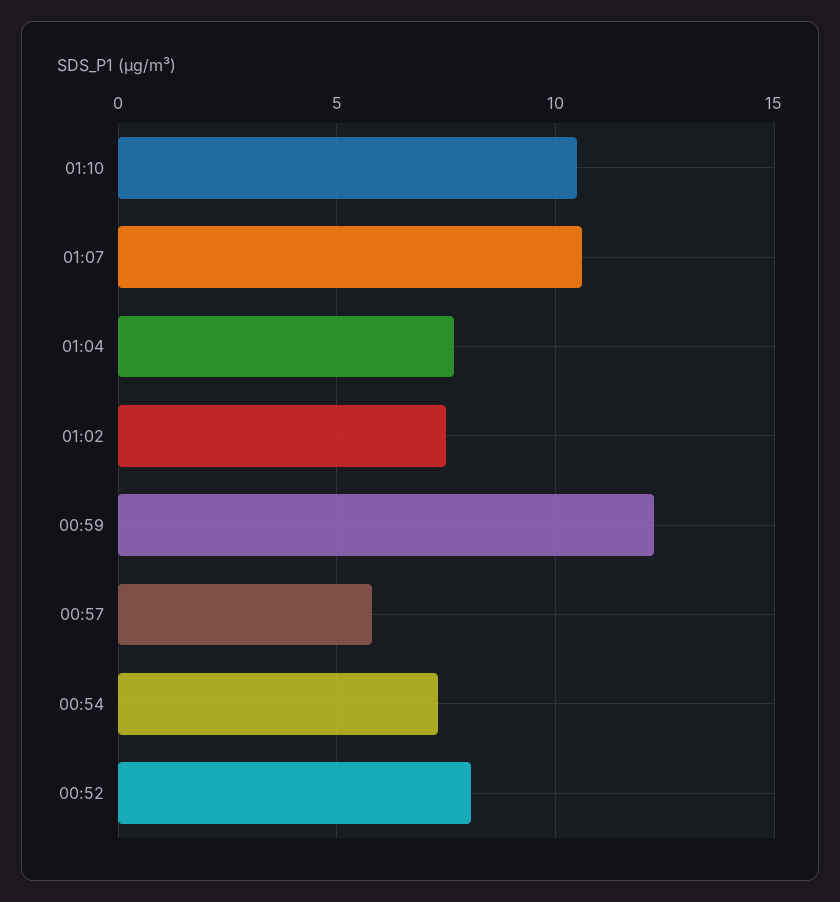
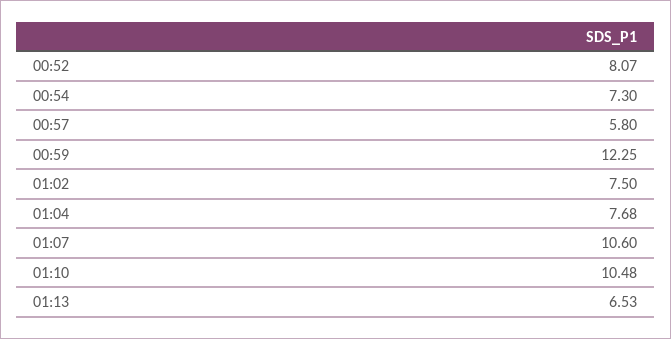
01:13: none -> 6.53

